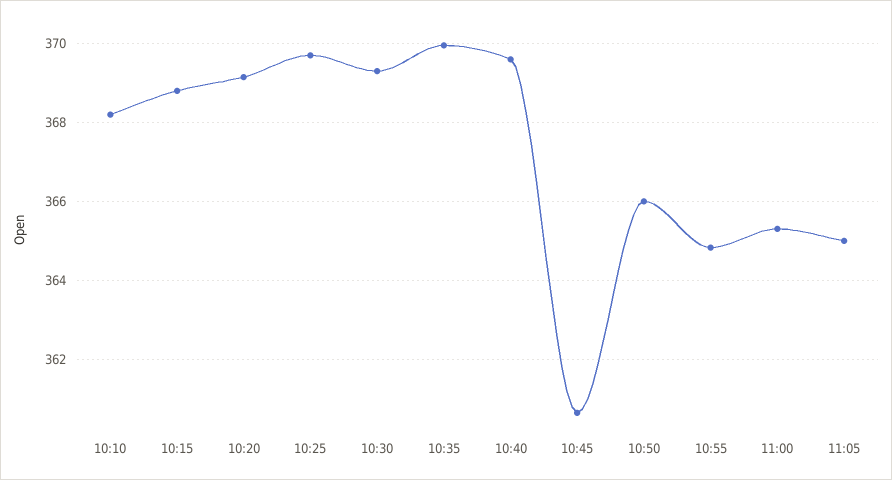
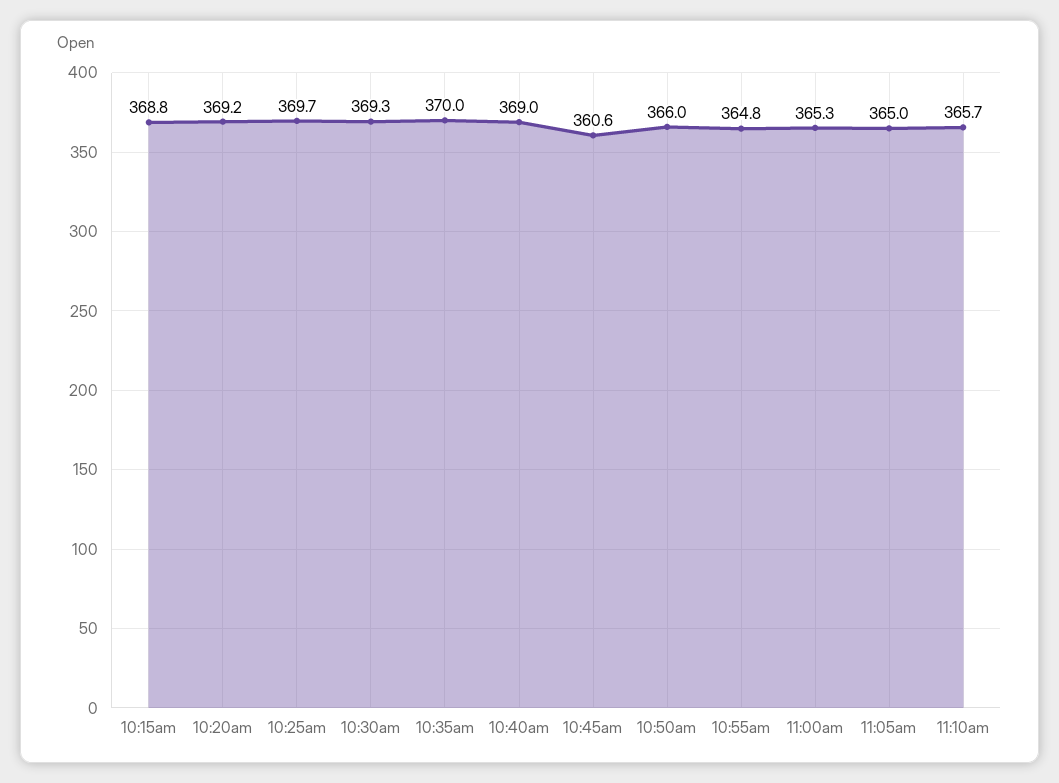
10:10: 368.2 -> none
10:40: 369.6 -> 369
11:10am: none -> 365.7

